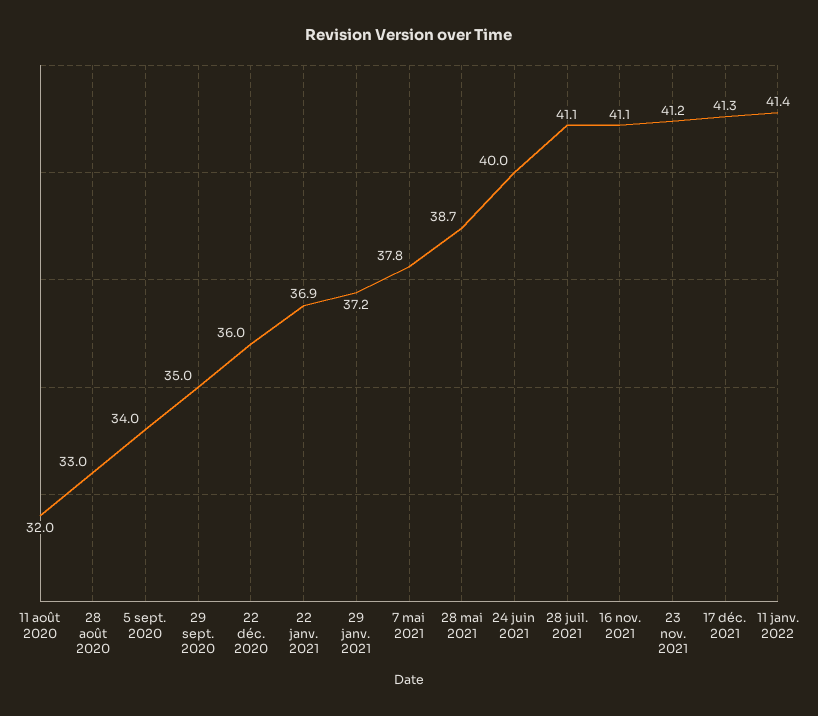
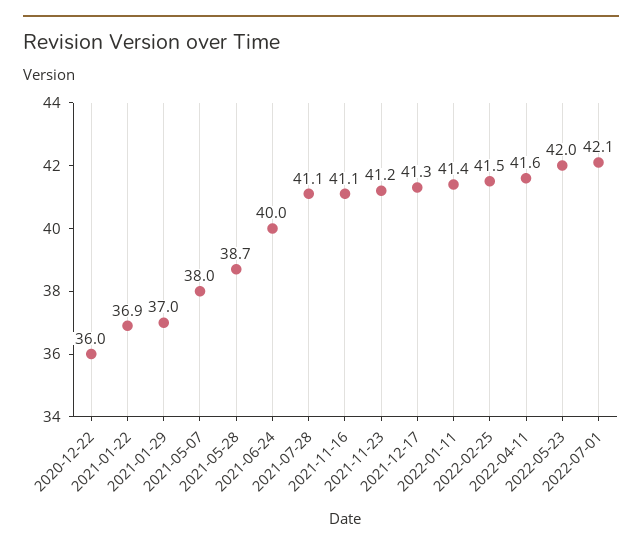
11 août 2020: 32 -> none
28 août 2020: 33 -> none
5 sept. 2020: 34 -> none
29 sept. 2020: 35 -> none
29 janv. 2021: 37.2 -> 37
7 mai 2021: 37.8 -> 38
2022-02-25: none -> 41.5
2022-04-11: none -> 41.6
2022-05-23: none -> 42
2022-07-01: none -> 42.1

